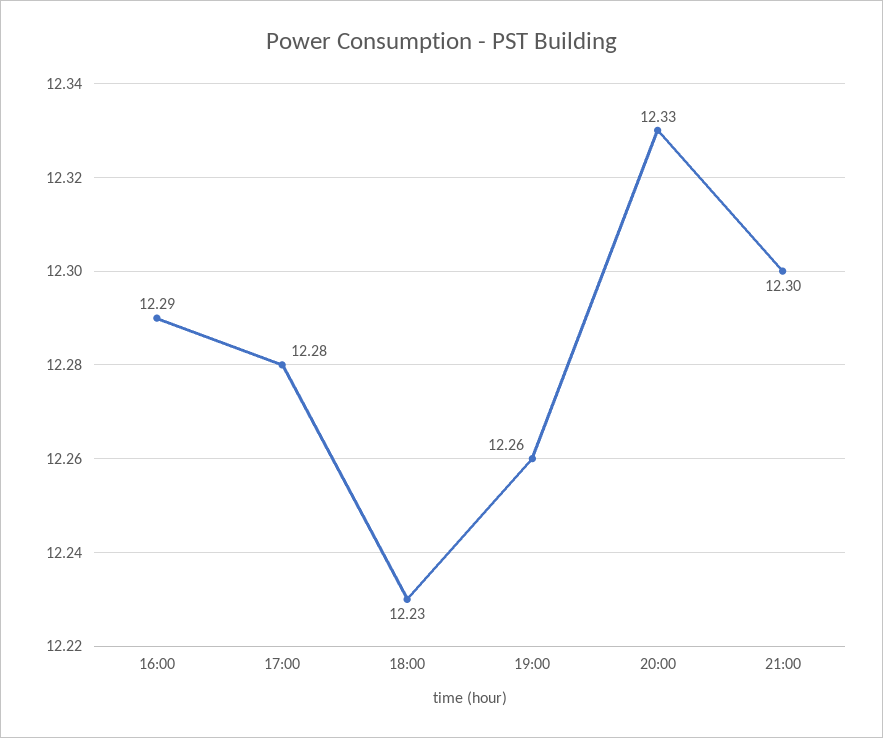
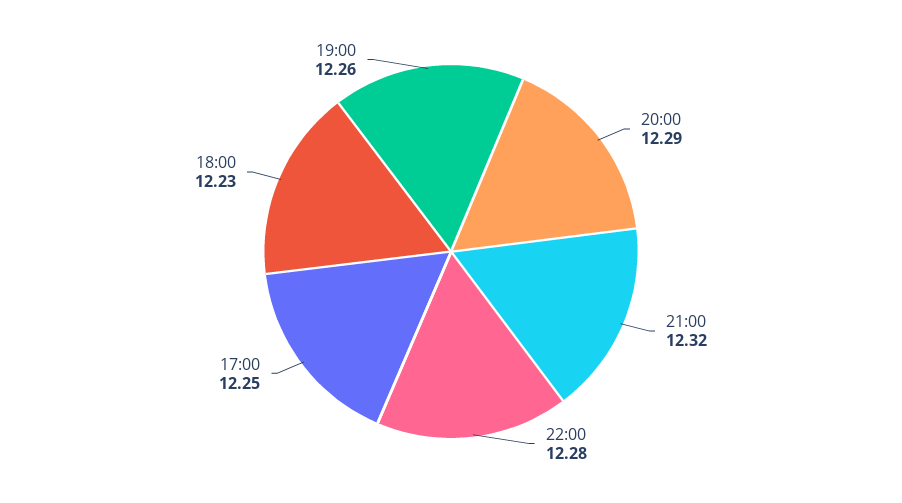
16:00: 12.29 -> none
17:00: 12.28 -> 12.25
20:00: 12.33 -> 12.29
21:00: 12.3 -> 12.32
22:00: none -> 12.28

